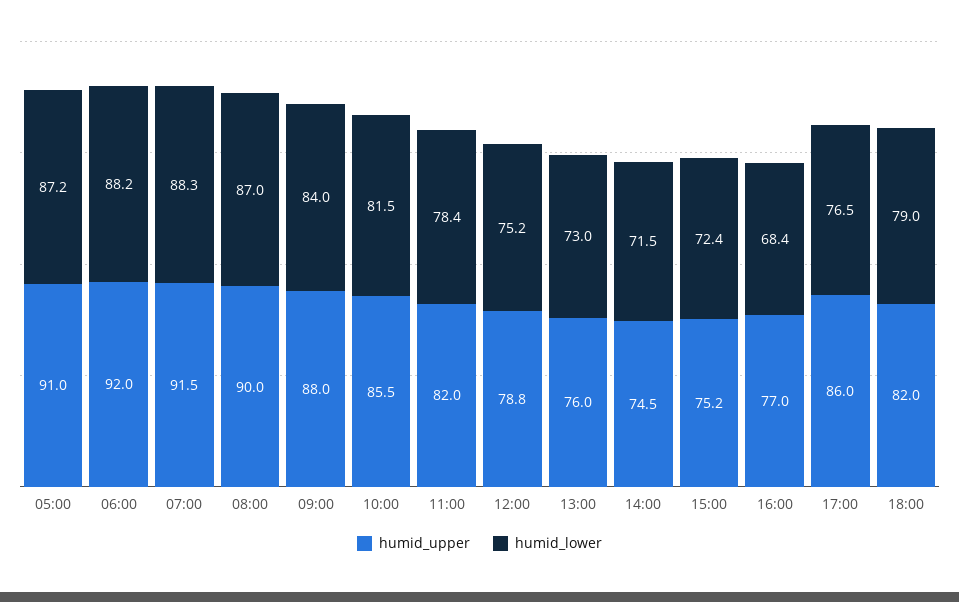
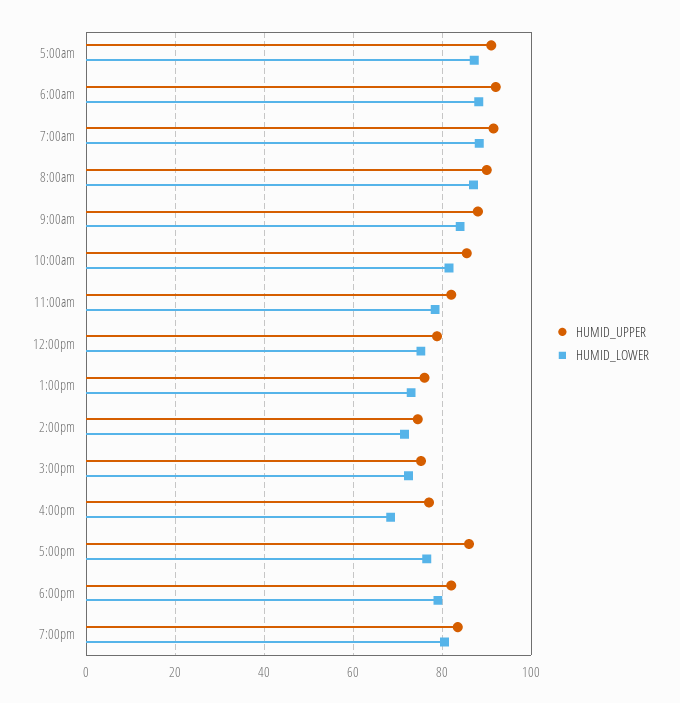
humid_upper, 7:00pm: none -> 84
humid_lower, 7:00pm: none -> 80

